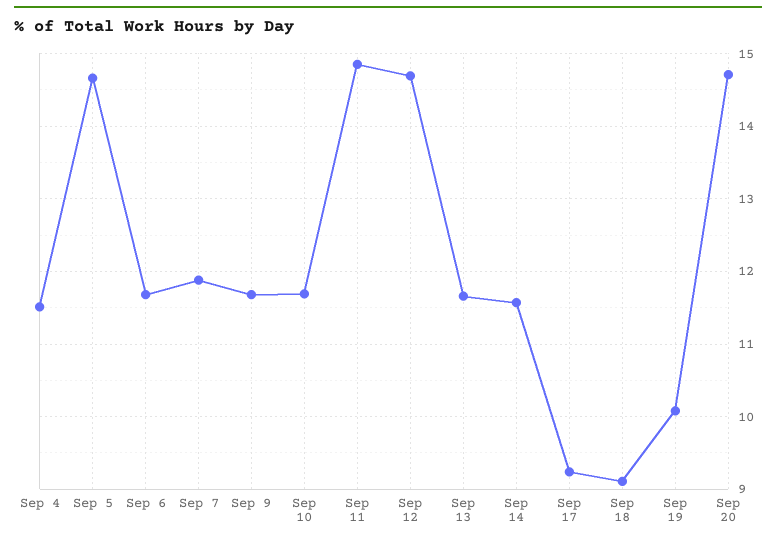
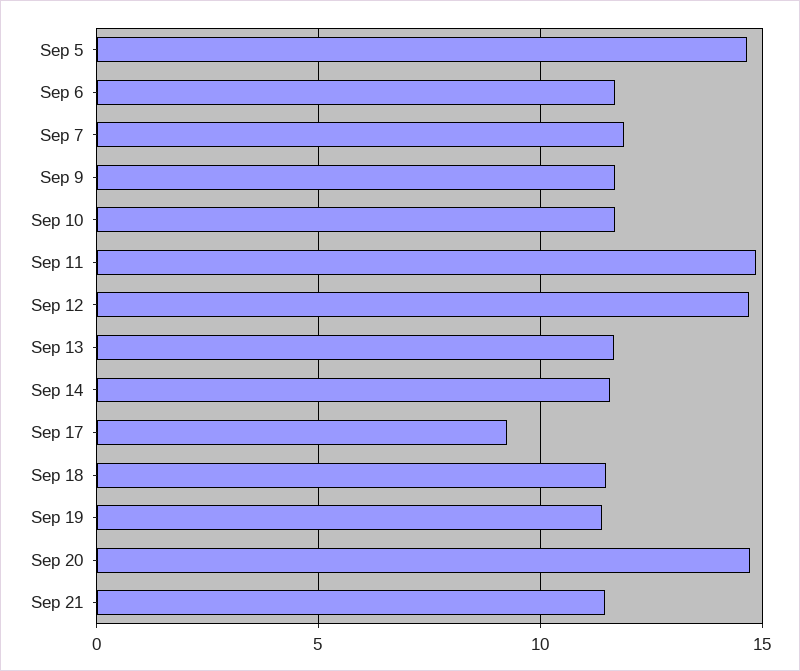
Sep 4: 11.5 -> none
Sep 18: 9.1 -> 11.5
Sep 19: 10.1 -> 11.5
Sep 21: none -> 11.5

